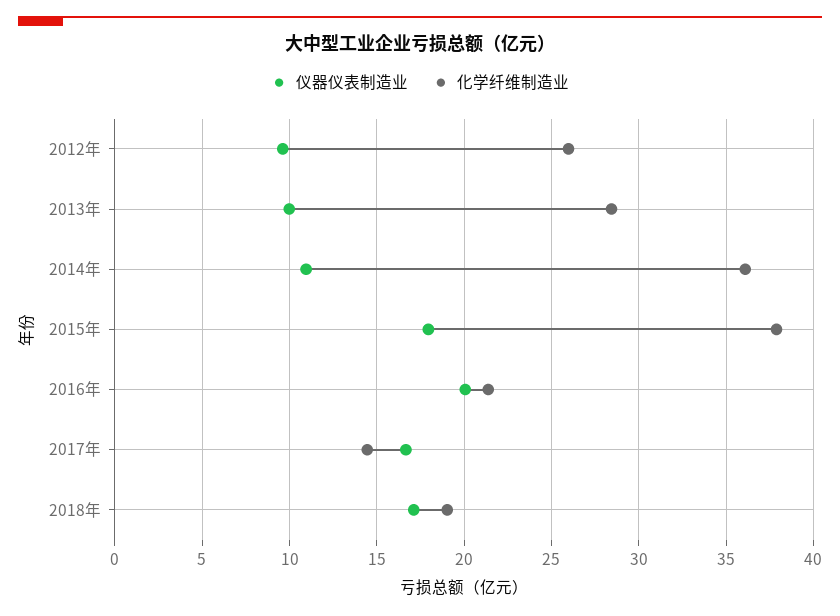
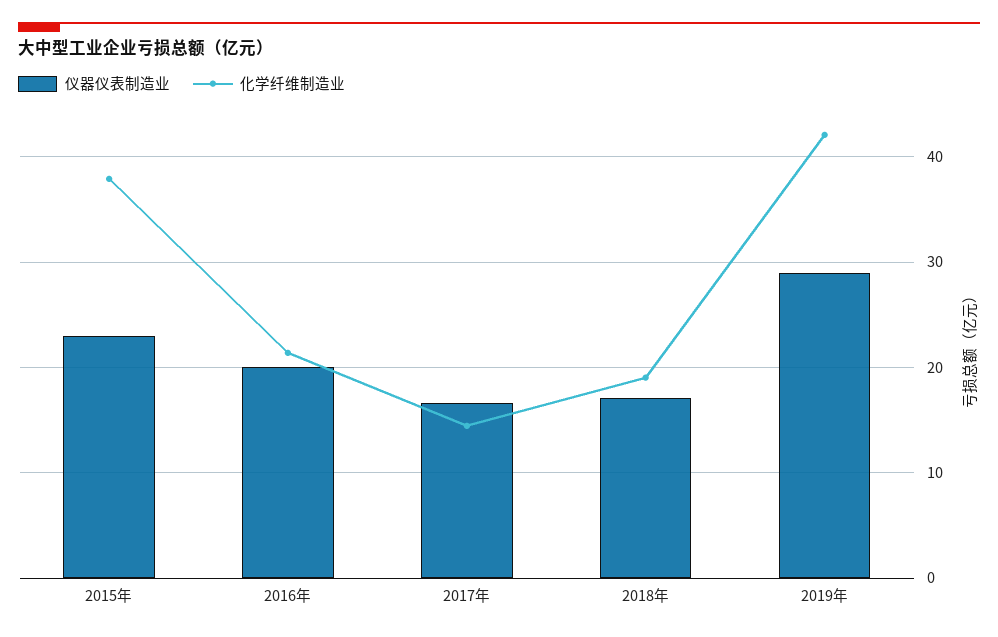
仪器仪表制造业, 2012年: 9.5 -> none
化学纤维制造业, 2012年: 26 -> none
仪器仪表制造业, 2013年: 10 -> none
化学纤维制造业, 2013年: 28.5 -> none
仪器仪表制造业, 2014年: 11 -> none
化学纤维制造业, 2014年: 36 -> none
仪器仪表制造业, 2015年: 18 -> 23
仪器仪表制造业, 2019年: none -> 29
化学纤维制造业, 2019年: none -> 42

